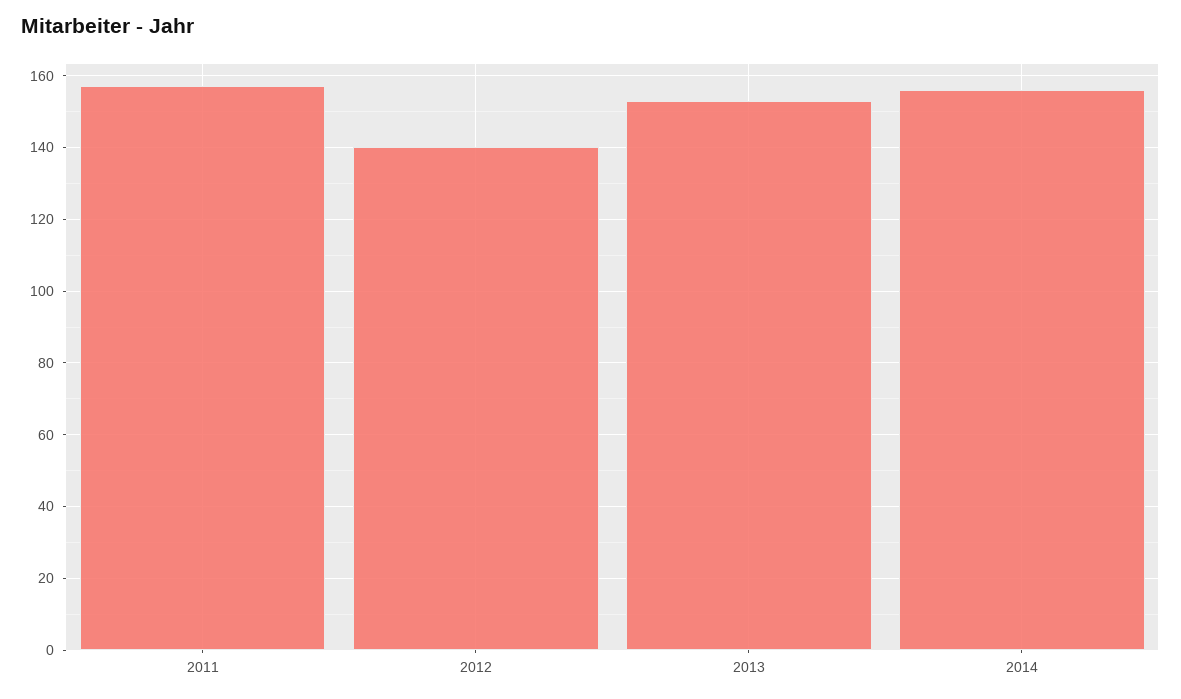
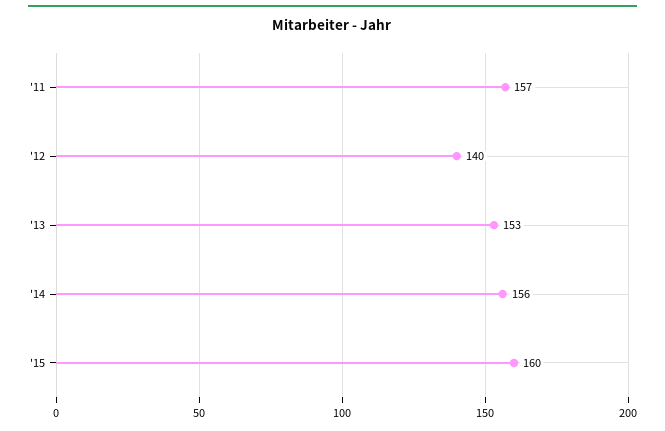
'15: none -> 160

